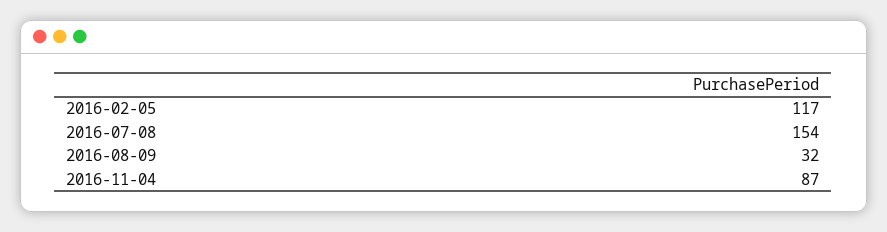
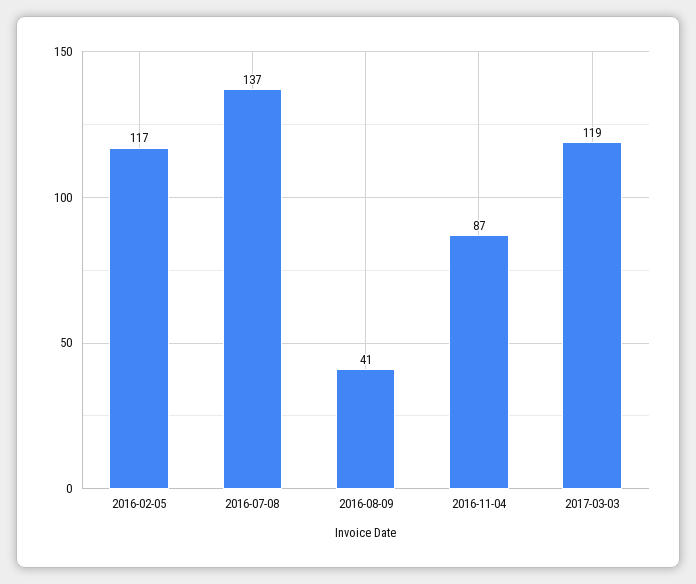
2016-07-08: 154 -> 137
2016-08-09: 32 -> 41
2017-03-03: none -> 119

